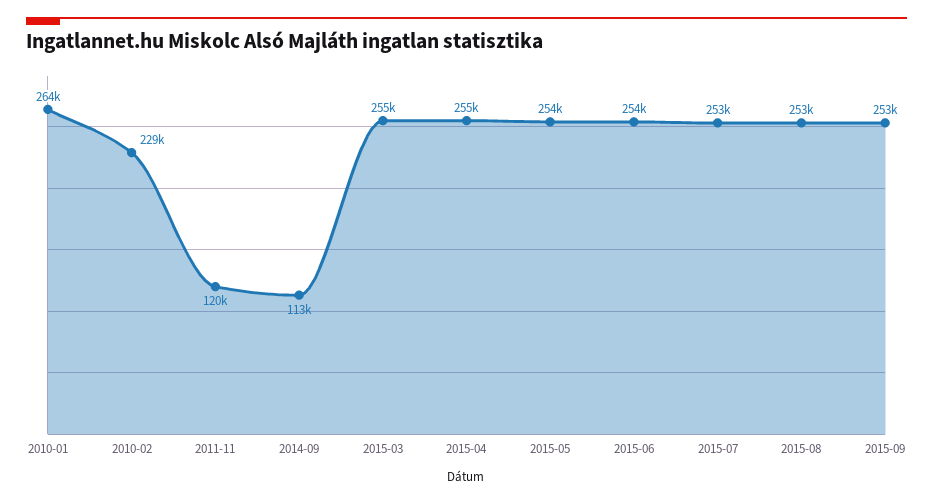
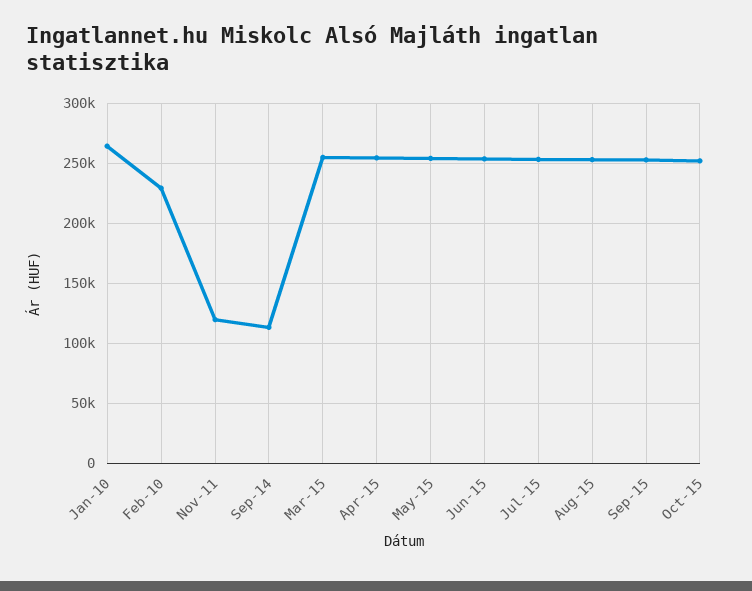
Oct-15: none -> 250000

